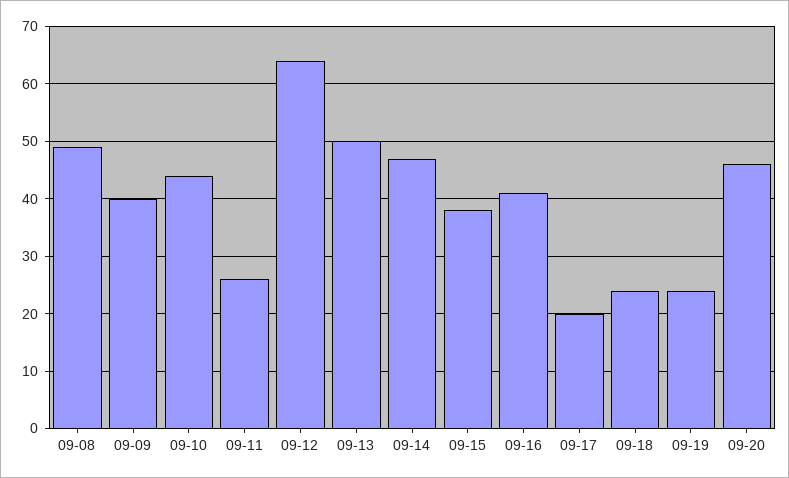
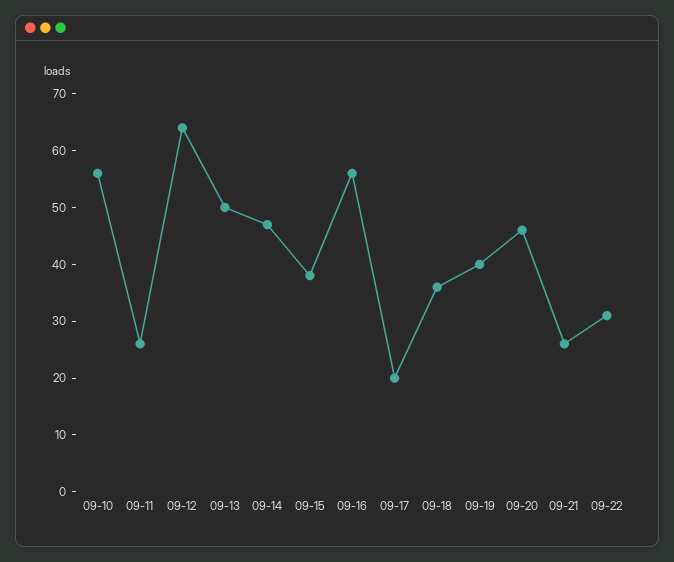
09-08: 50 -> none
09-09: 40 -> none
09-10: 45 -> 55
09-16: 40 -> 55
09-18: 25 -> 35
09-19: 25 -> 40
09-21: none -> 25
09-22: none -> 30

